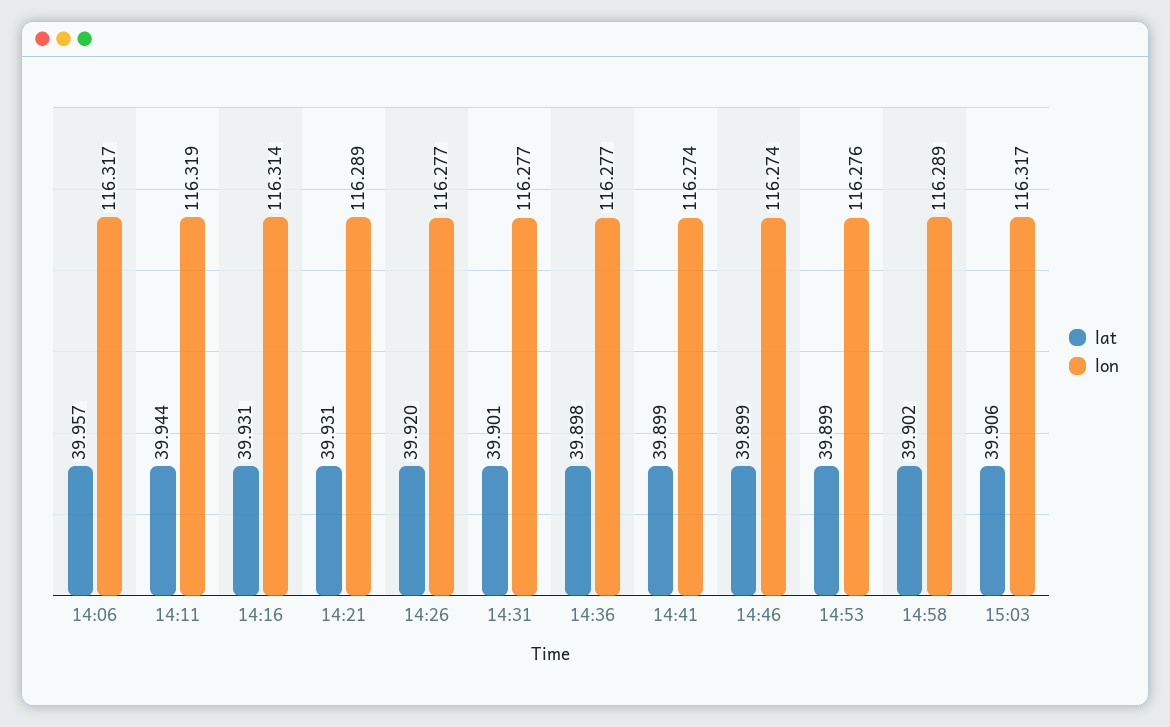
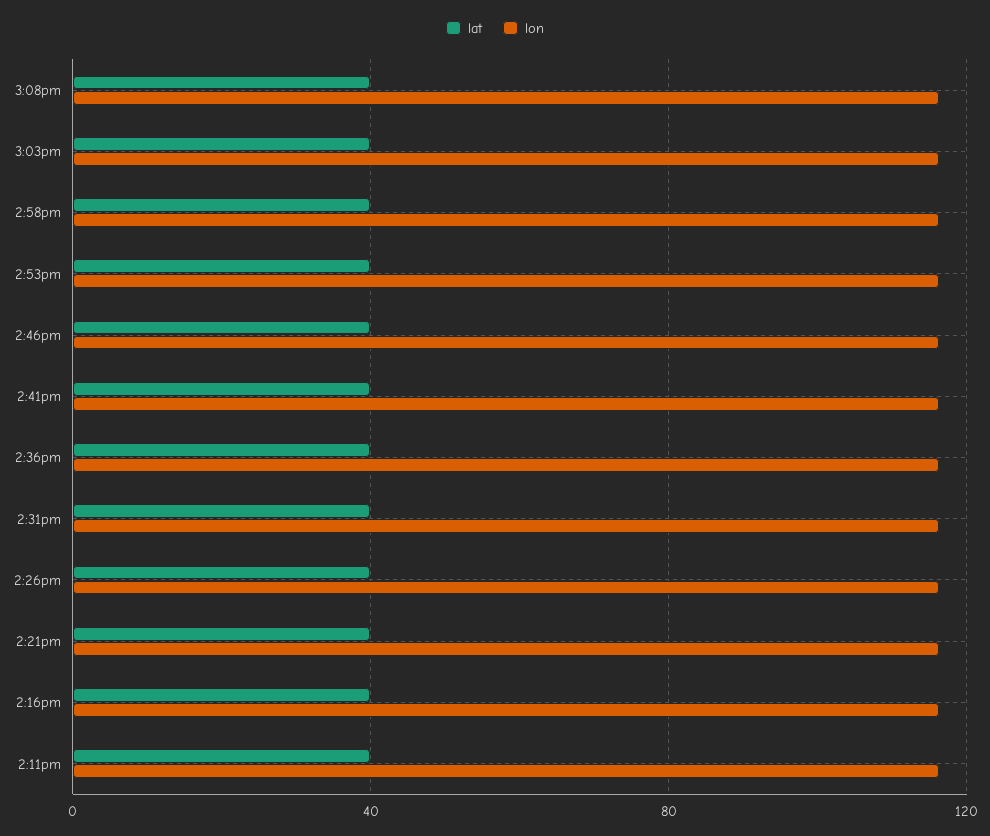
lat, 14:06: 39.957 -> none
lon, 14:06: 116.317 -> none
lat, 3:08pm: none -> 40
lon, 3:08pm: none -> 115

